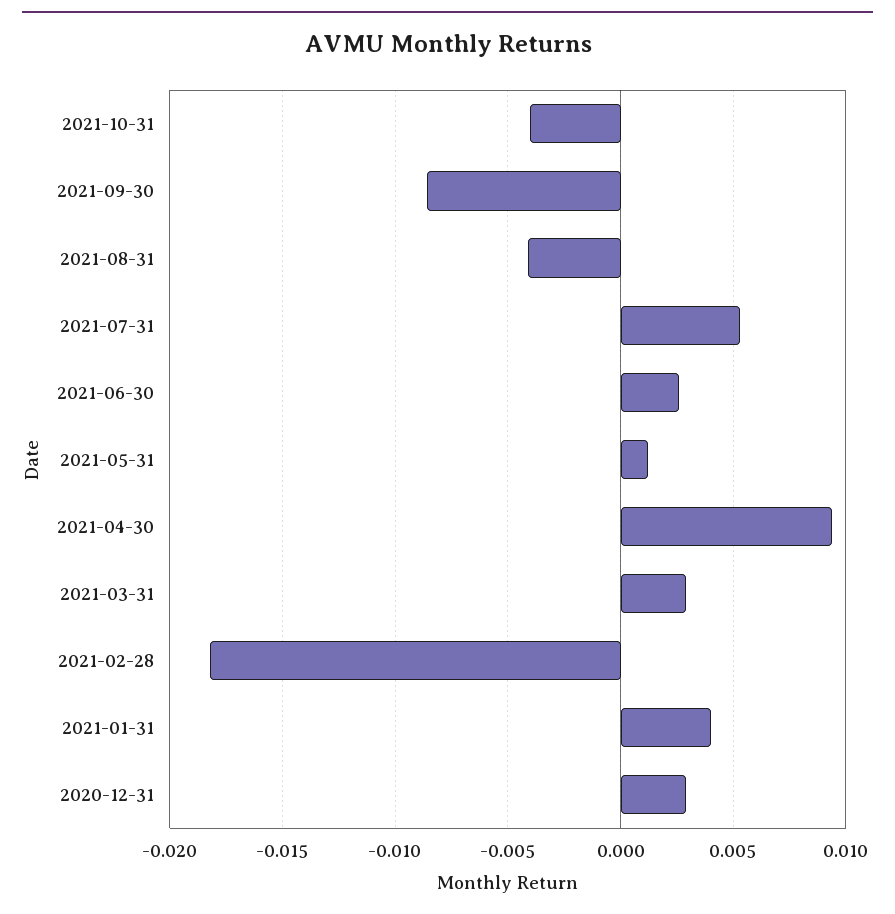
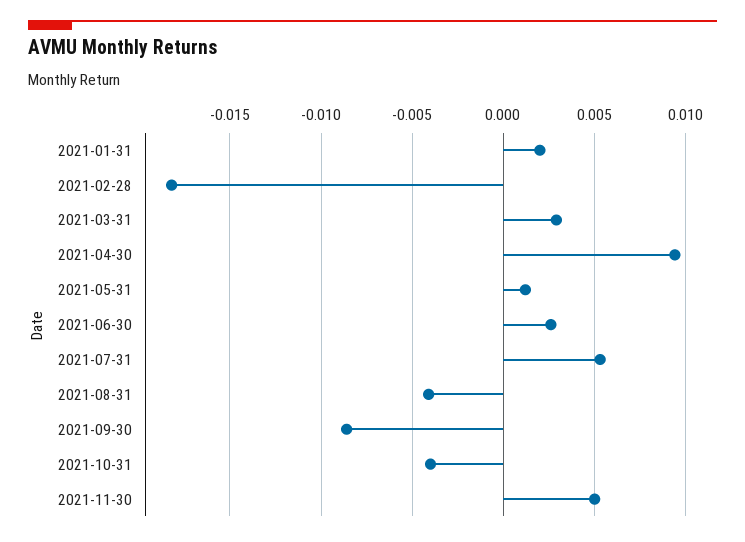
2021-01-31: 0.004 -> 0.002
2020-12-31: 0.003 -> none
2021-11-30: none -> 0.005

